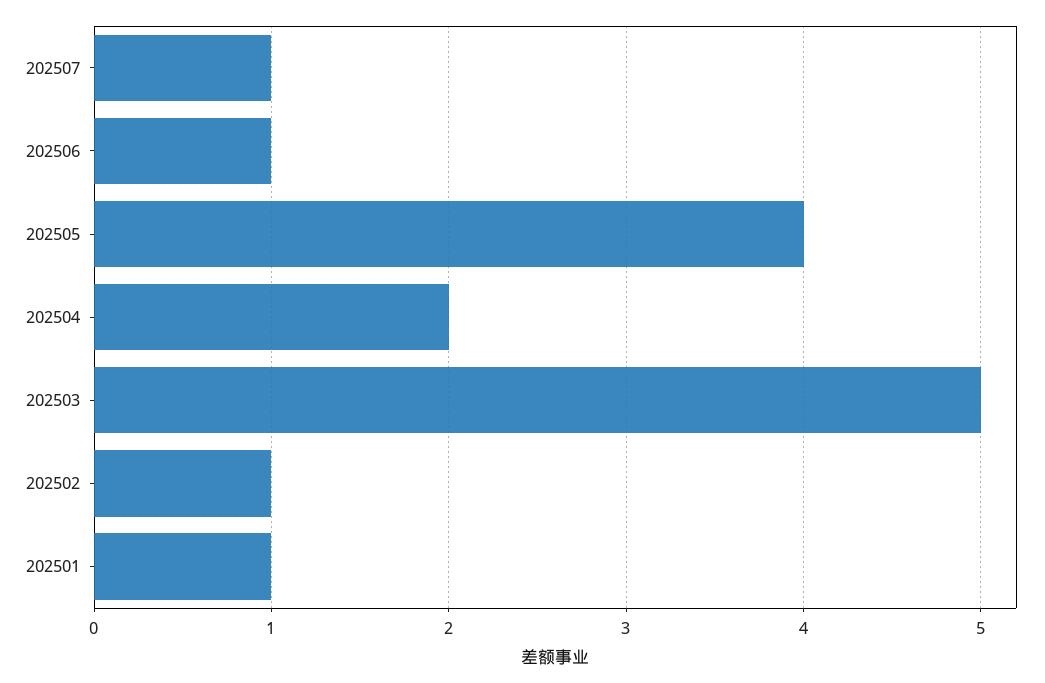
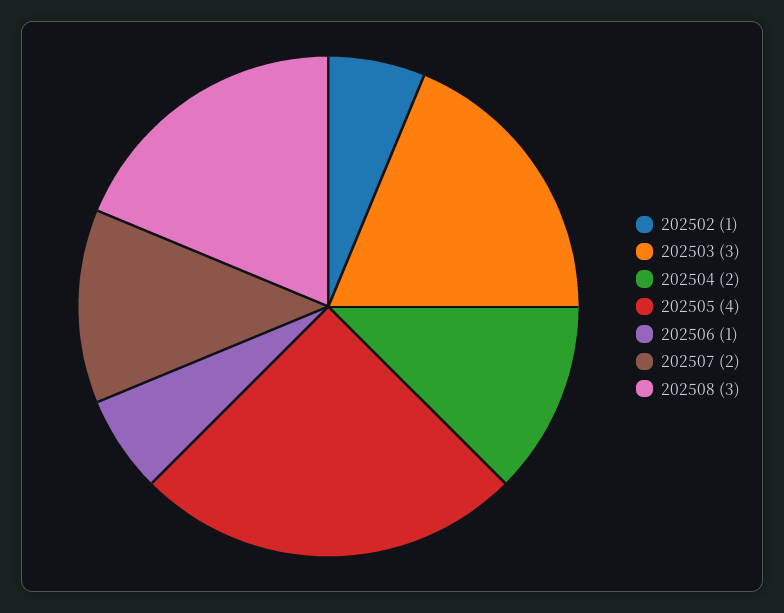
202507: 1 -> 2
202503: 5 -> 3
202501: 1 -> none
202508: none -> 3

